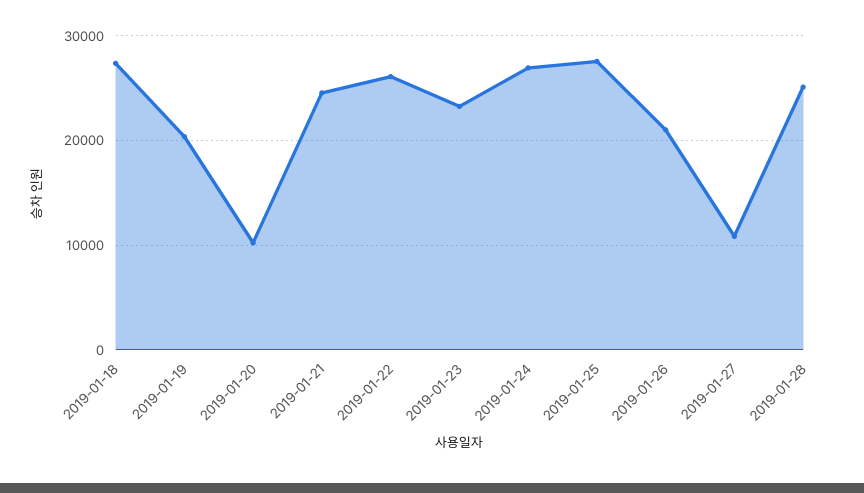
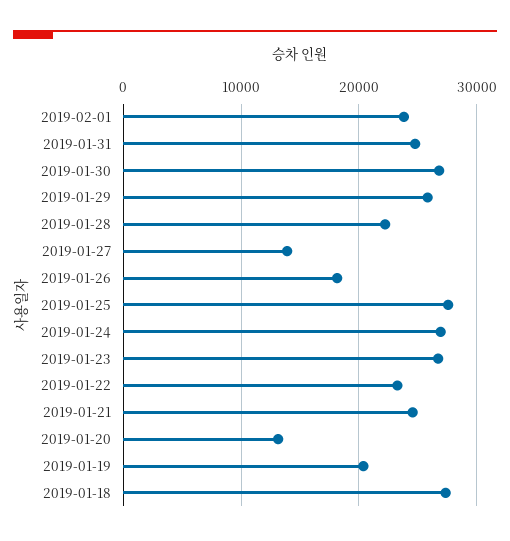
2019-01-20: 10000 -> 13000
2019-01-22: 26000 -> 23000
2019-01-23: 23000 -> 27000
2019-01-26: 21000 -> 18000
2019-01-27: 11000 -> 14000
2019-01-28: 25000 -> 22000
2019-02-01: none -> 24000
2019-01-31: none -> 25000
2019-01-30: none -> 27000
2019-01-29: none -> 26000

